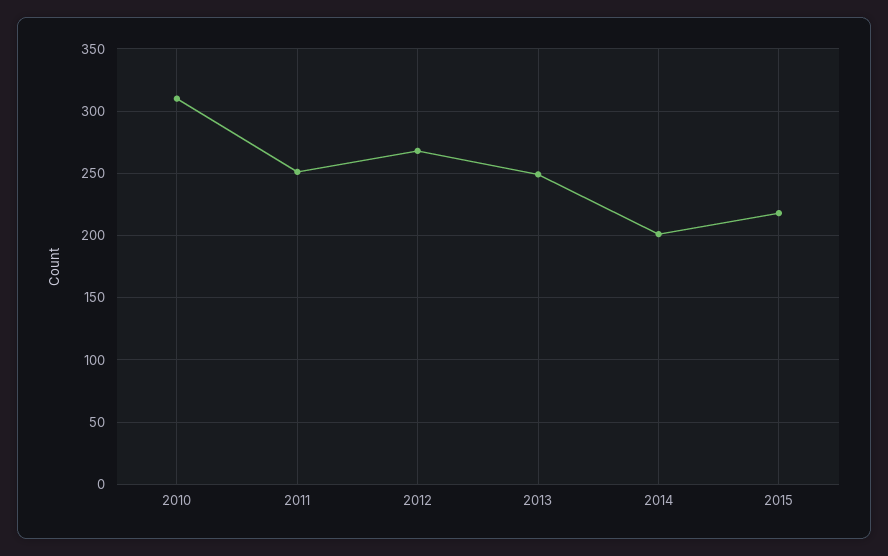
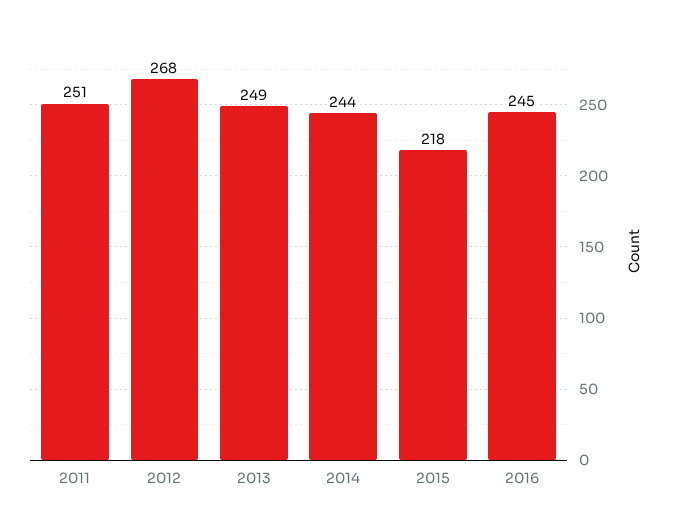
2010: 310 -> none
2014: 200 -> 244
2016: none -> 245

